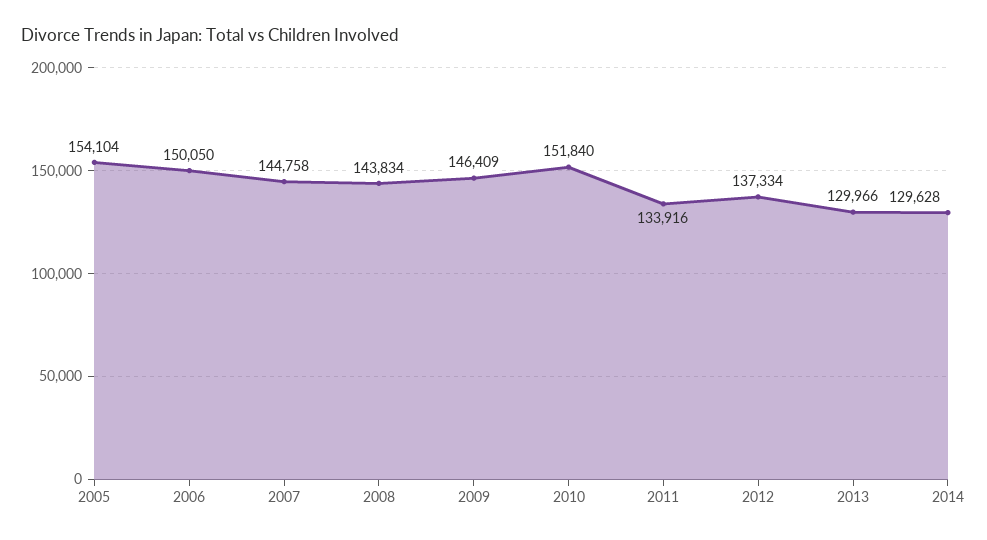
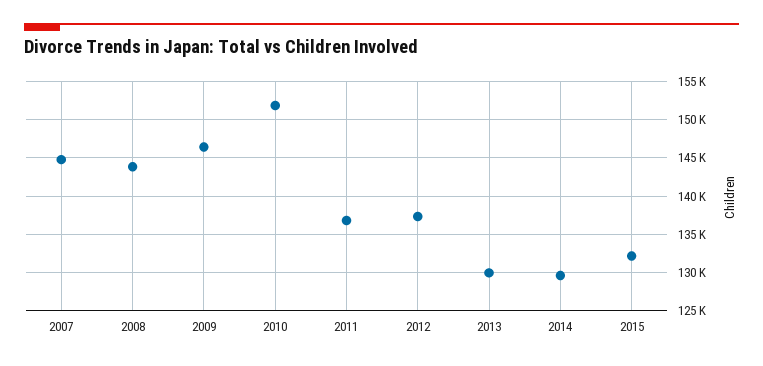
2005: 154104 -> none
2006: 150050 -> none
2011: 133916 -> 137000
2015: none -> 132000

